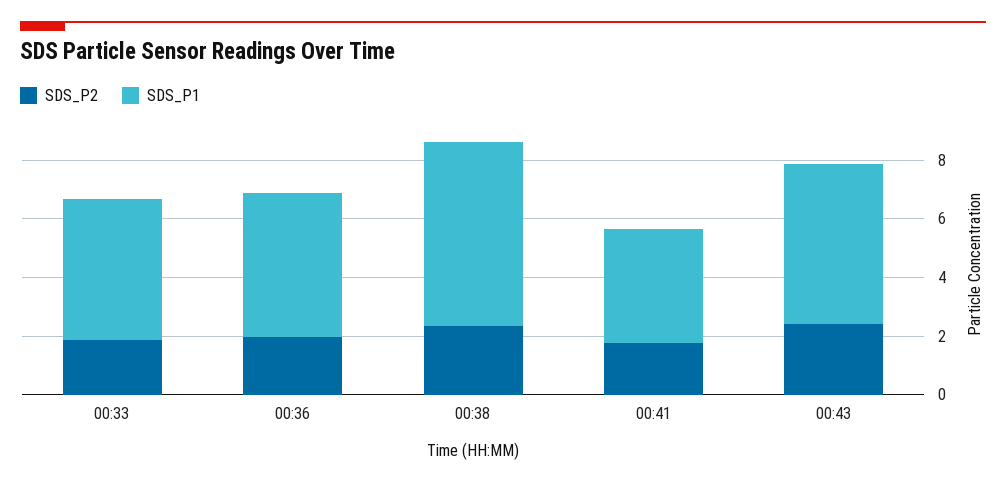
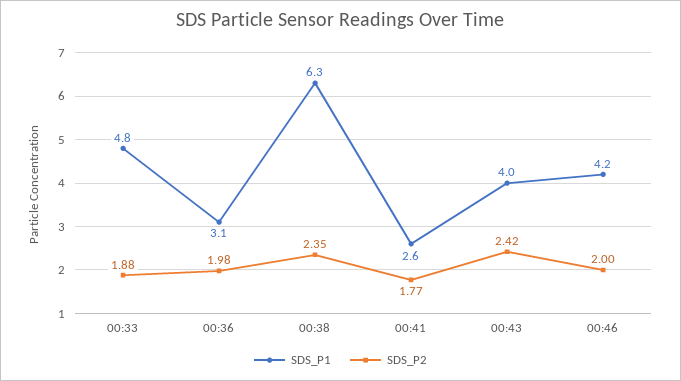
SDS_P1, 00:36: 5 -> 3.1
SDS_P1, 00:41: 4 -> 2.6
SDS_P1, 00:43: 5.5 -> 4
SDS_P1, 00:46: none -> 4.2
SDS_P2, 00:46: none -> 2

